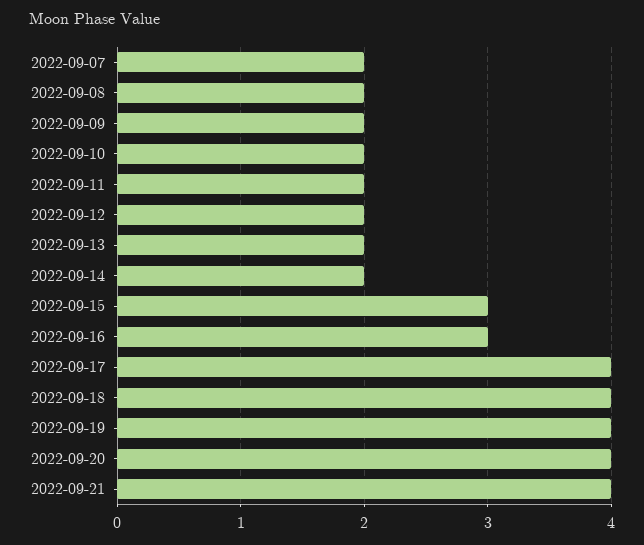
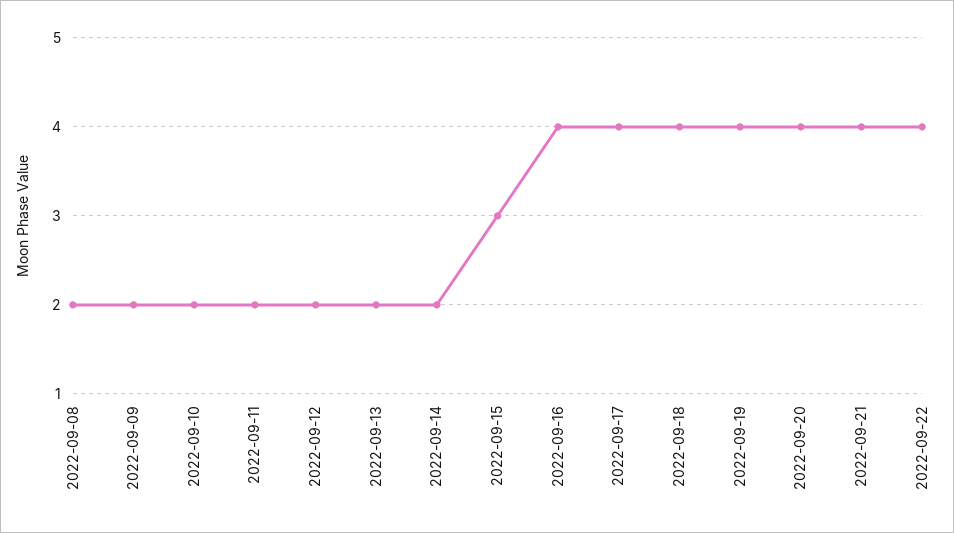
2022-09-07: 2 -> none
2022-09-16: 3 -> 4
2022-09-22: none -> 4

